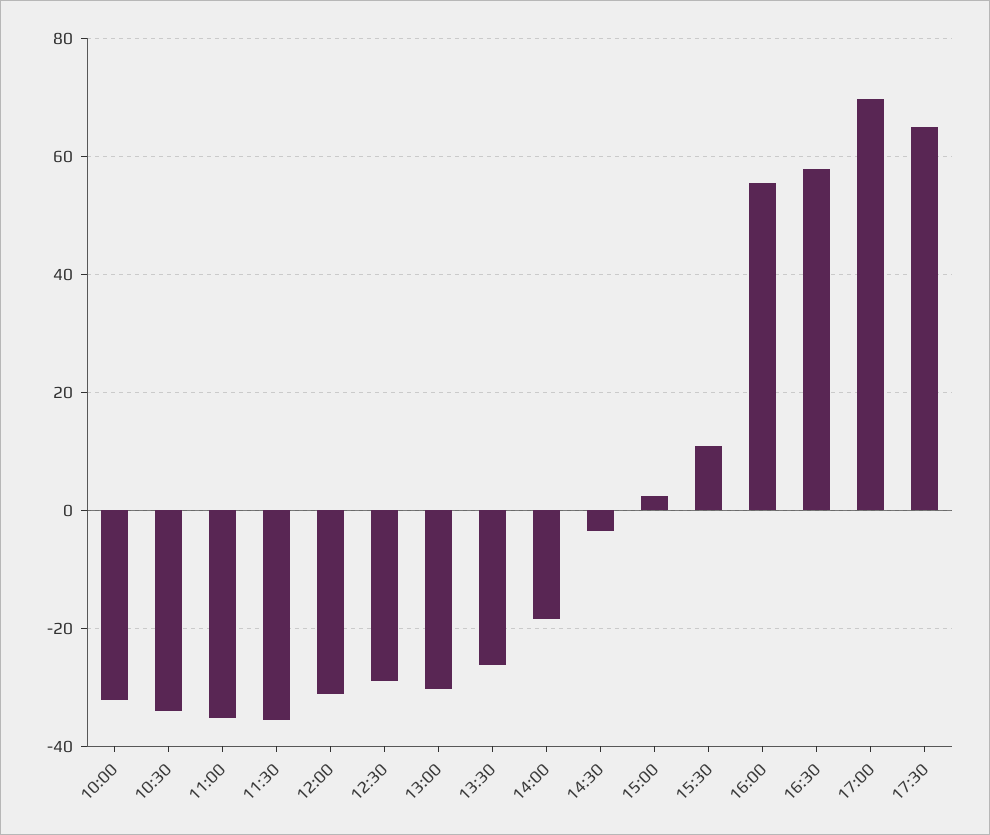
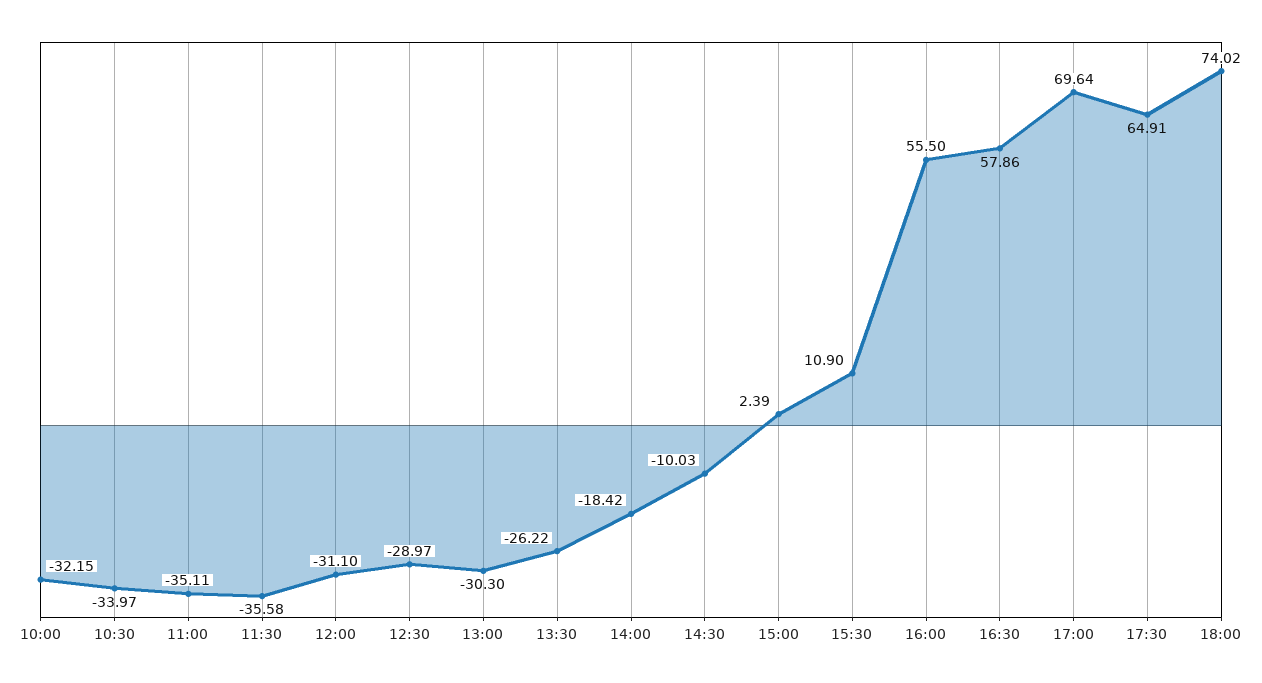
14:30: -4 -> -10.03
18:00: none -> 74.02

